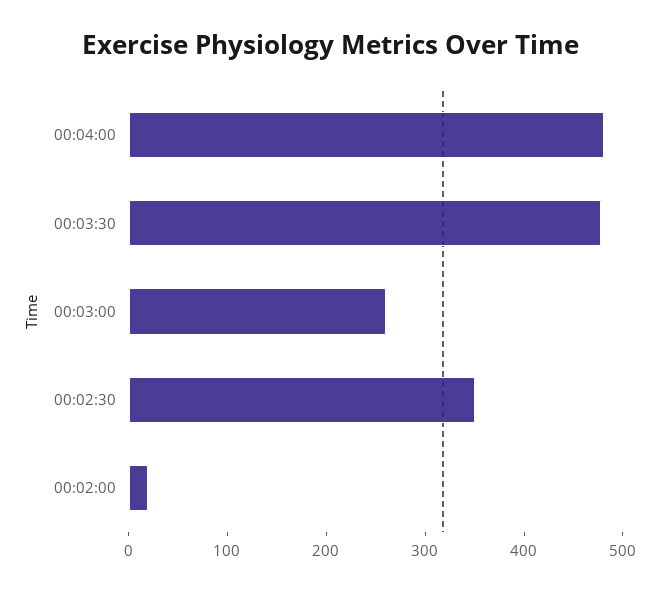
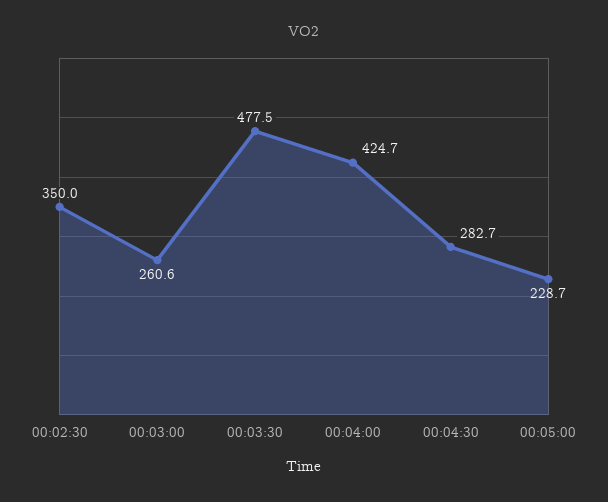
00:04:00: 480 -> 424.7
00:02:00: 20 -> none
00:04:30: none -> 282.7
00:05:00: none -> 228.7

